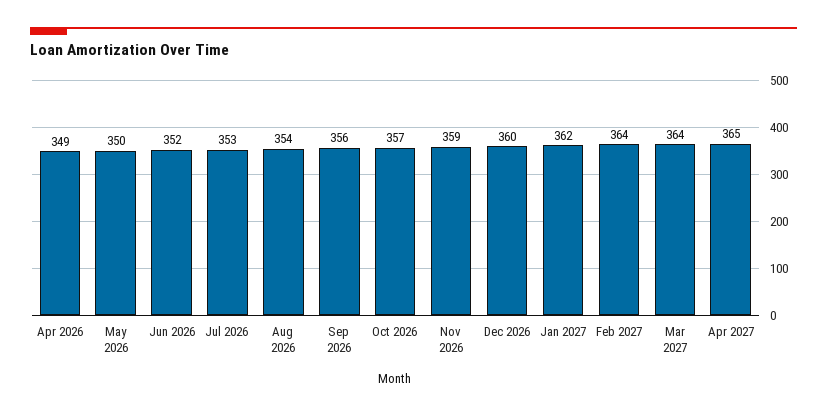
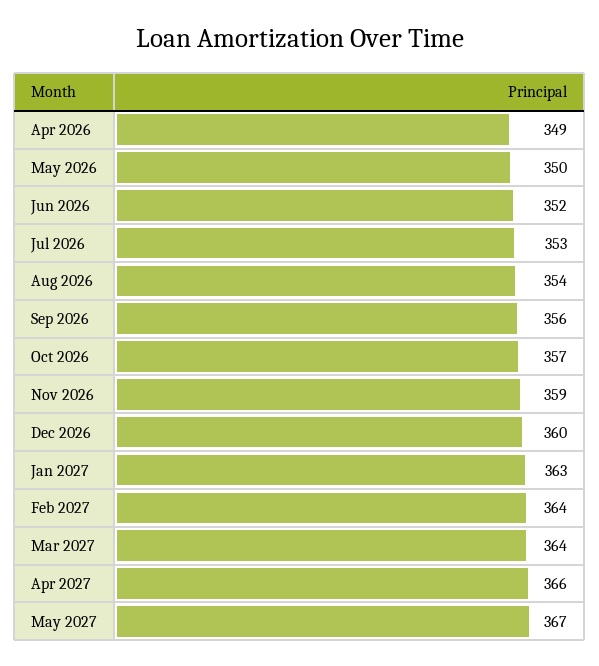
Jan 2027: 362 -> 363
Apr 2027: 365 -> 366
May 2027: none -> 367

